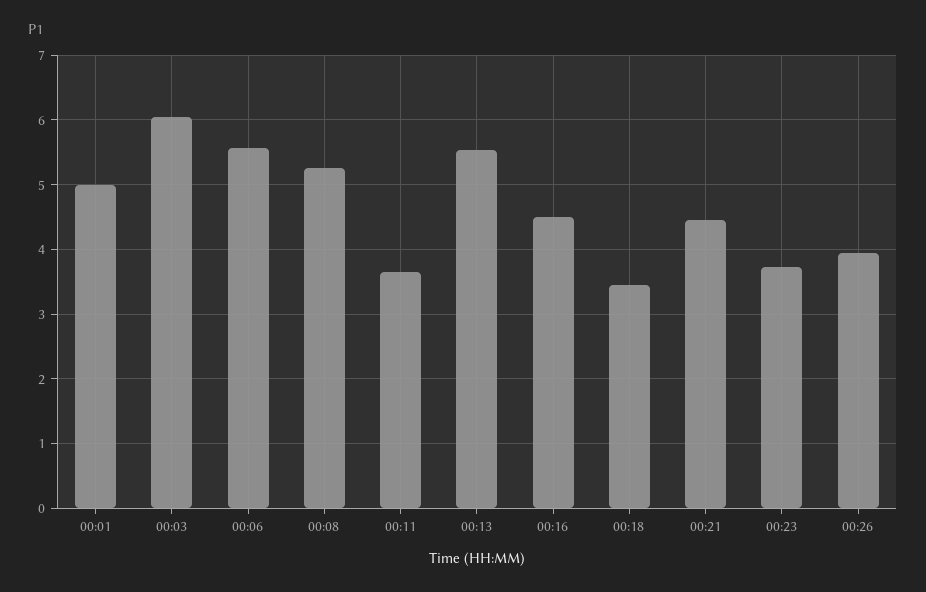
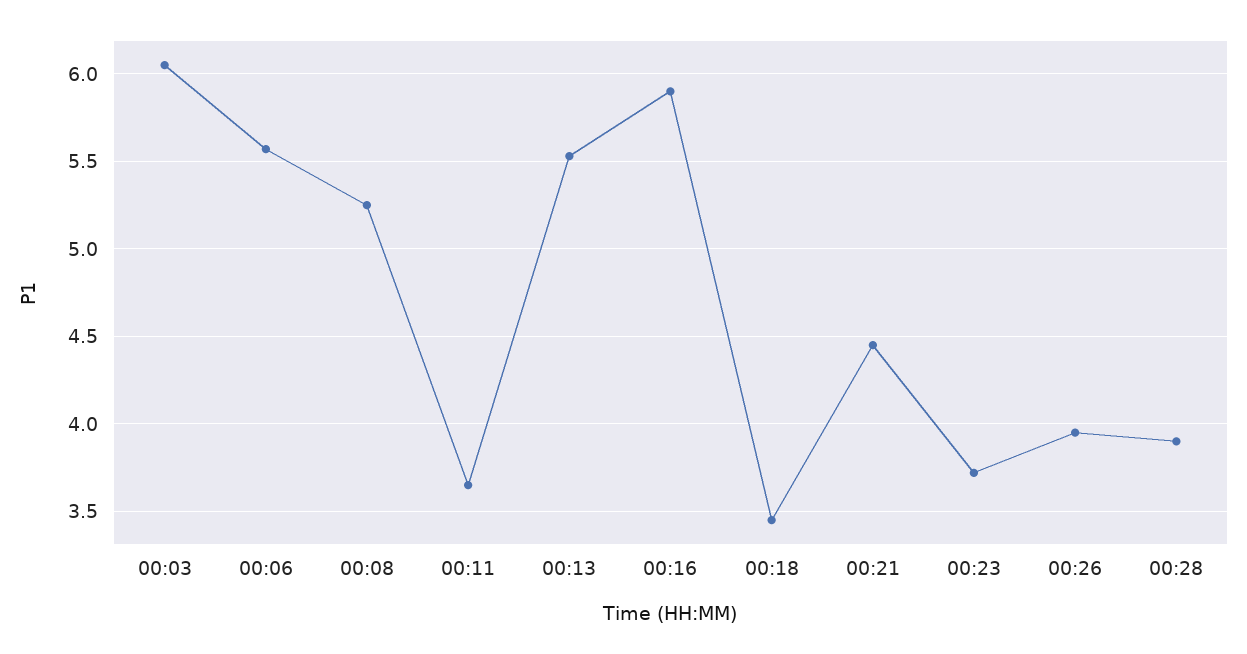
00:01: 5 -> none
00:16: 4.5 -> 5.9
00:28: none -> 3.9

